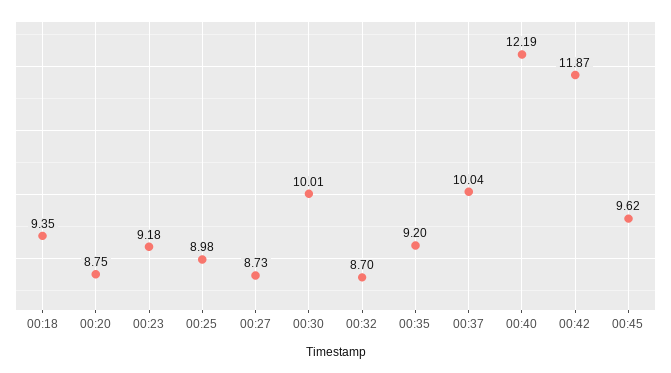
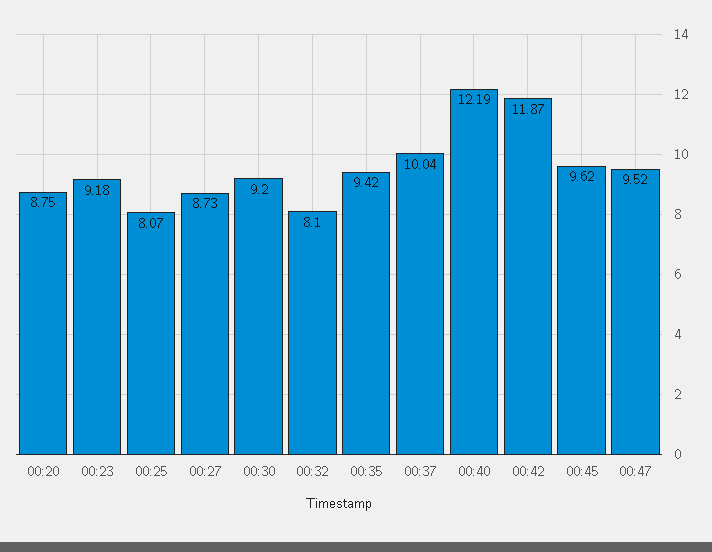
00:18: 9.35 -> none
00:25: 8.98 -> 8.07
00:30: 10.01 -> 9.2
00:32: 8.7 -> 8.1
00:35: 9.2 -> 9.42
00:47: none -> 9.52

